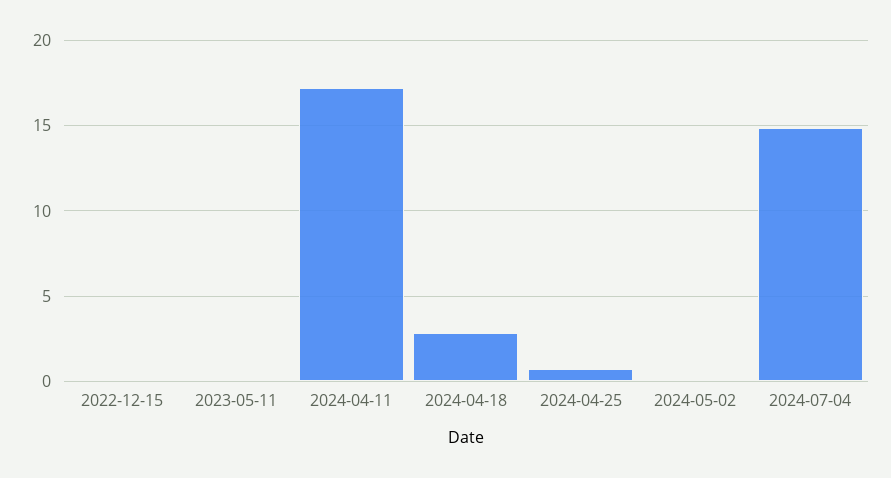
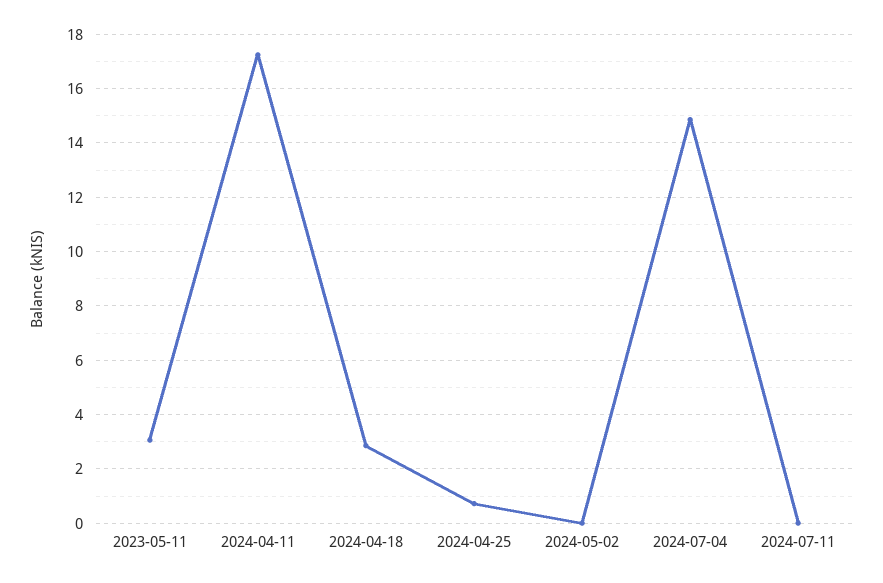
2022-12-15: 0 -> none
2023-05-11: 0 -> 3
2024-07-11: none -> 0

